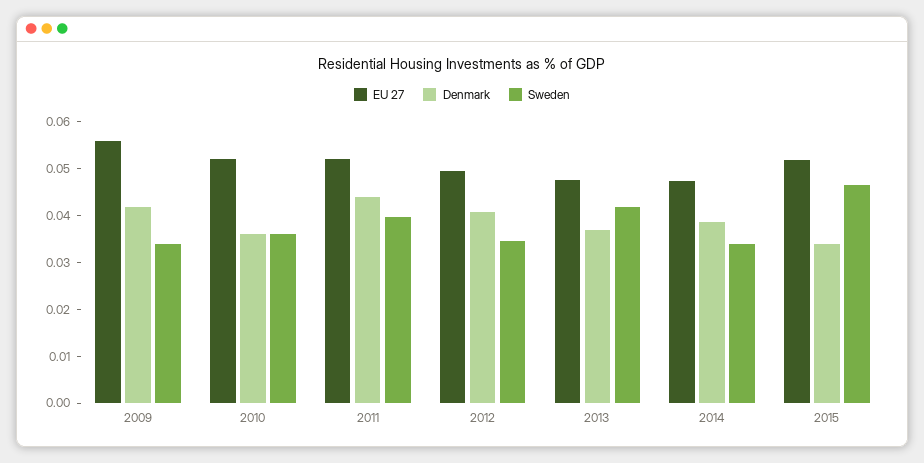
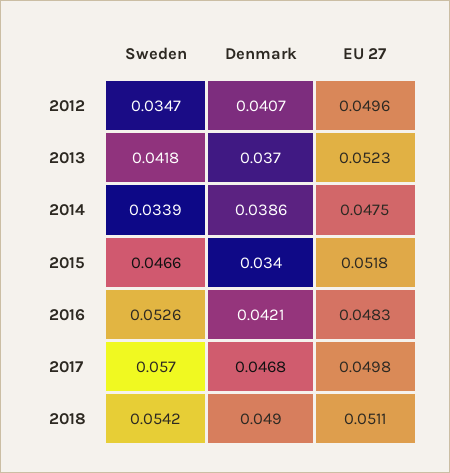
EU 27, 2009: 0.056 -> none
Denmark, 2009: 0.042 -> none
Sweden, 2009: 0.034 -> none
EU 27, 2010: 0.052 -> none
Denmark, 2010: 0.036 -> none
Sweden, 2010: 0.036 -> none
EU 27, 2011: 0.052 -> none
Denmark, 2011: 0.044 -> none
Sweden, 2011: 0.04 -> none
EU 27, 2013: 0.048 -> 0.0523
Sweden, 2016: none -> 0.0526
Denmark, 2016: none -> 0.0421
EU 27, 2016: none -> 0.0483
Sweden, 2017: none -> 0.057
Denmark, 2017: none -> 0.0468
EU 27, 2017: none -> 0.0498
Sweden, 2018: none -> 0.0542
Denmark, 2018: none -> 0.049
EU 27, 2018: none -> 0.0511

